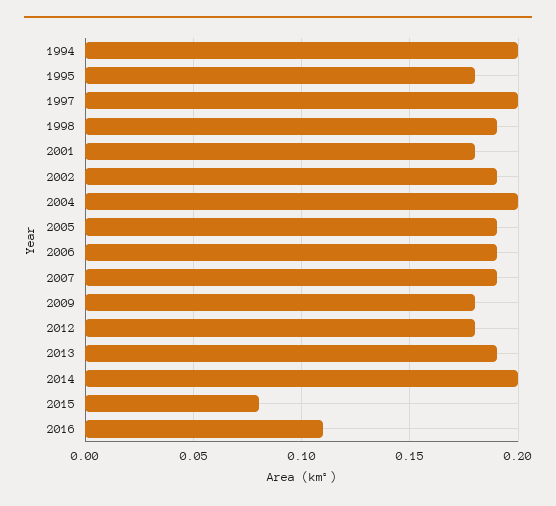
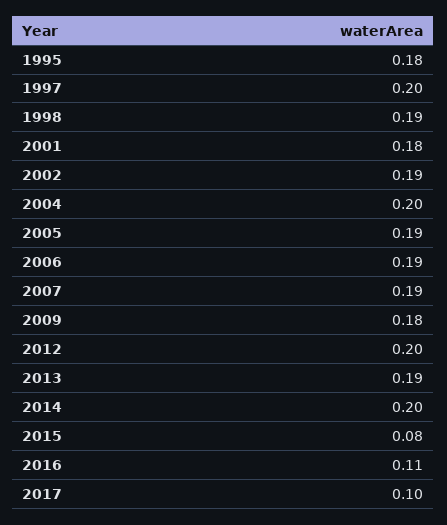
1994: 0.2 -> none
2012: 0.18 -> 0.2
2017: none -> 0.1

